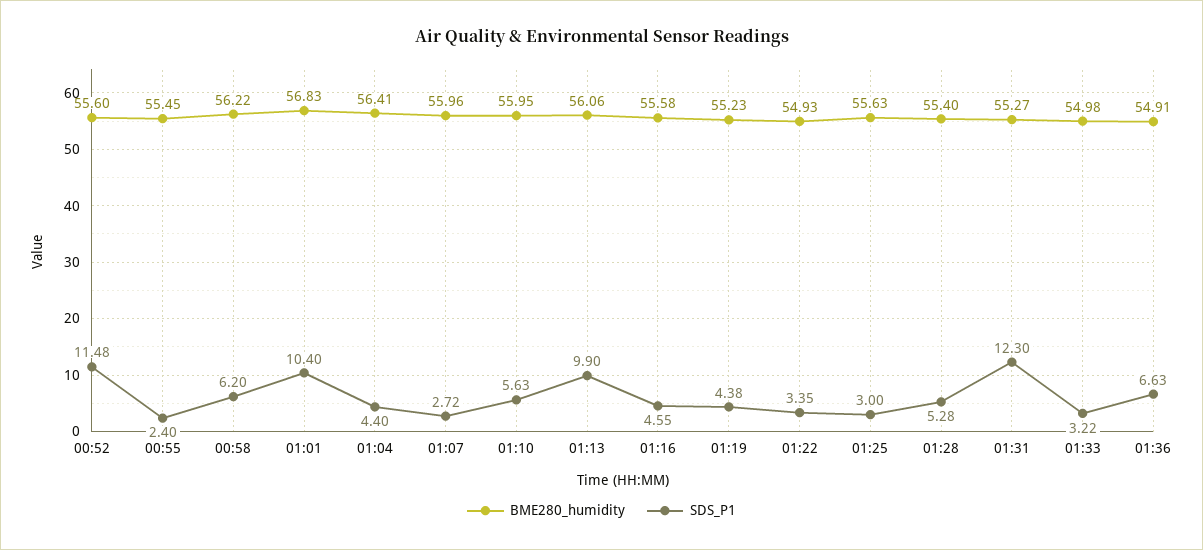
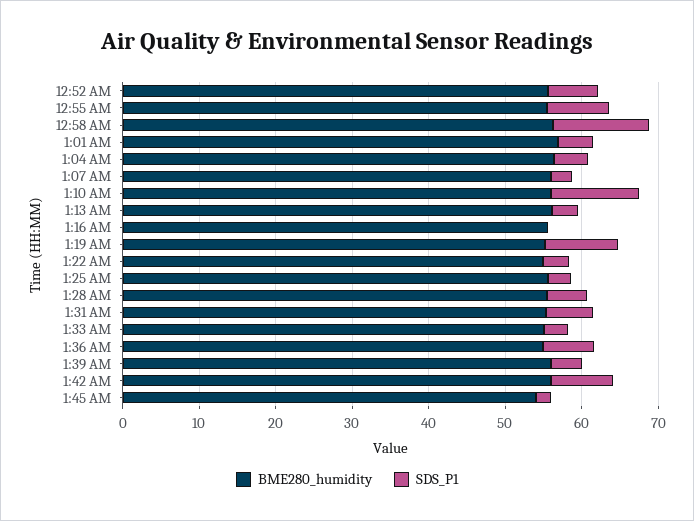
SDS_P1, 00:52: 11.48 -> 6
SDS_P1, 00:55: 2.4 -> 8
SDS_P1, 00:58: 6.2 -> 12
SDS_P1, 01:01: 10.4 -> 4
SDS_P1, 01:10: 5.63 -> 12
SDS_P1, 01:13: 9.9 -> 4
SDS_P1, 01:16: 4.55 -> 0
SDS_P1, 01:19: 4.38 -> 10
SDS_P1, 01:31: 12.3 -> 6
BME280_humidity, 1:39 AM: none -> 56
SDS_P1, 1:39 AM: none -> 4
BME280_humidity, 1:42 AM: none -> 56
SDS_P1, 1:42 AM: none -> 8
BME280_humidity, 1:45 AM: none -> 54
SDS_P1, 1:45 AM: none -> 2

